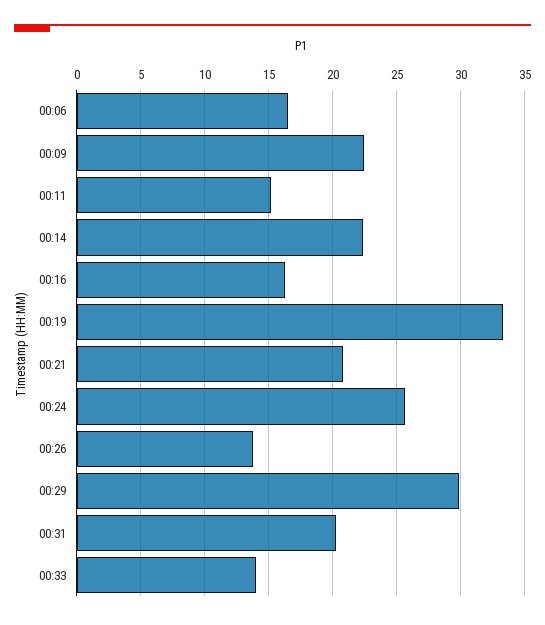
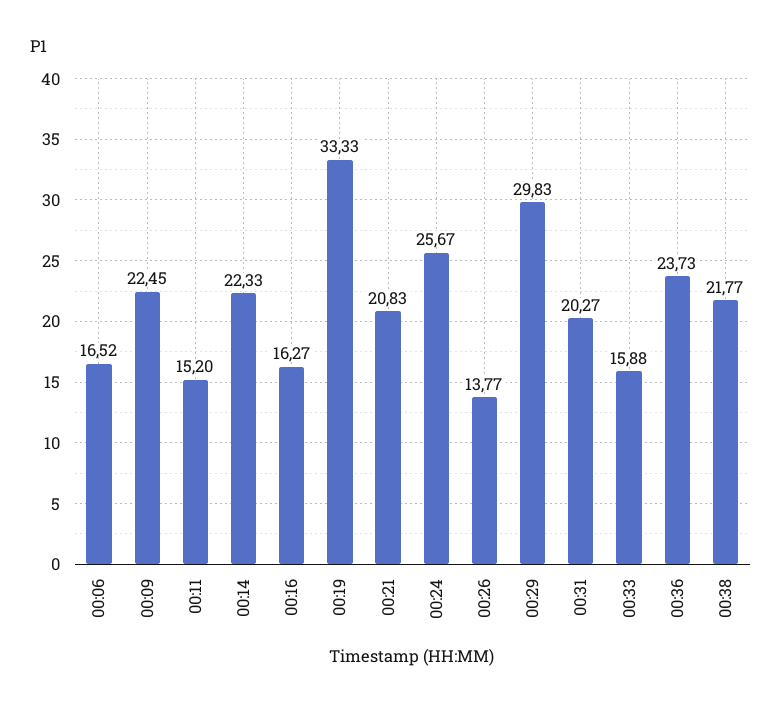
00:33: 14 -> 15.88
00:36: none -> 23.73
00:38: none -> 21.77

